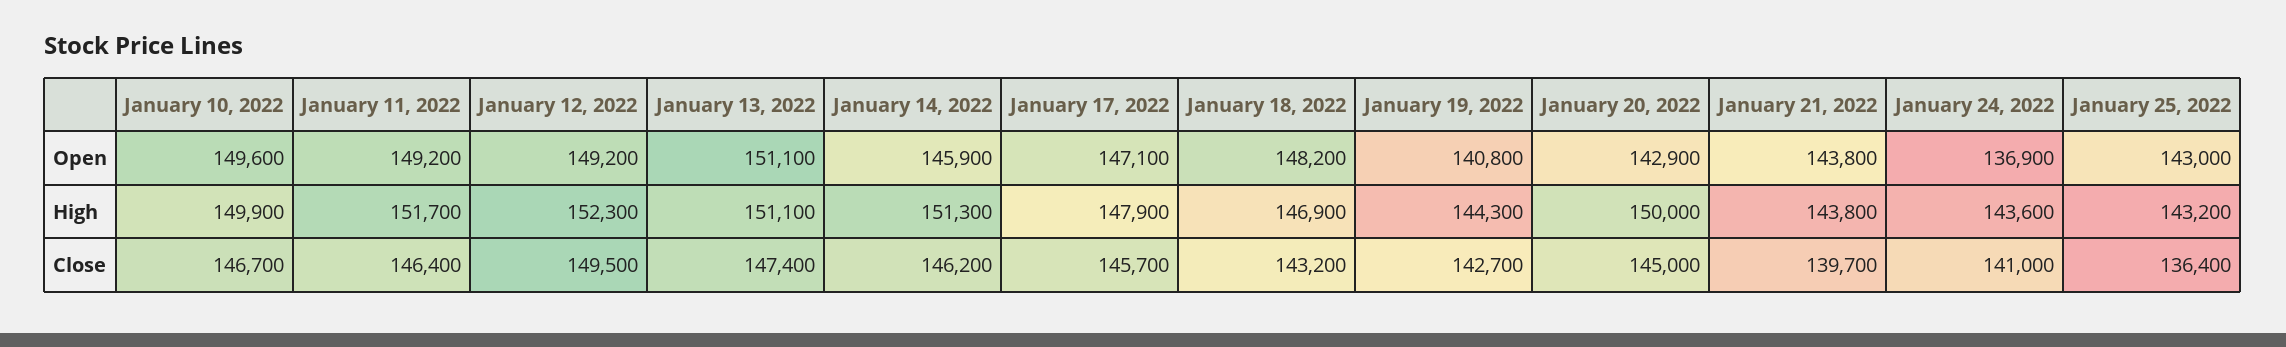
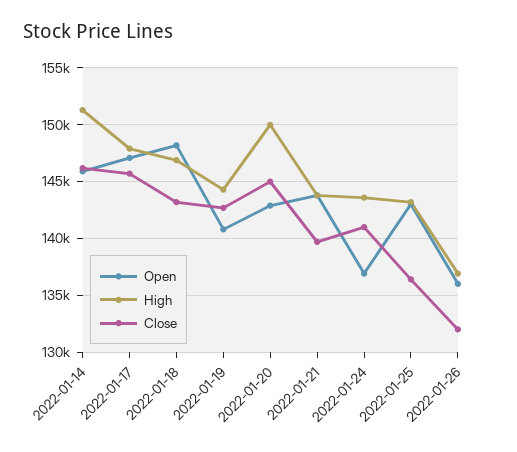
Open, January 10, 2022: 149600 -> none
Open, January 11, 2022: 149200 -> none
Open, January 12, 2022: 149200 -> none
Open, January 13, 2022: 151100 -> none
High, January 10, 2022: 149900 -> none
High, January 11, 2022: 151700 -> none
High, January 12, 2022: 152300 -> none
High, January 13, 2022: 151100 -> none
Close, January 10, 2022: 146700 -> none
Close, January 11, 2022: 146400 -> none
Close, January 12, 2022: 149500 -> none
Close, January 13, 2022: 147400 -> none
Open, 2022-01-26: none -> 136000
High, 2022-01-26: none -> 137000
Close, 2022-01-26: none -> 132000

